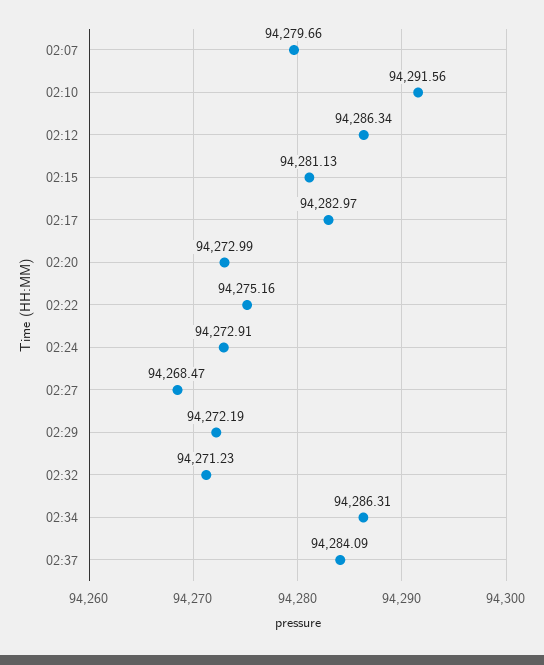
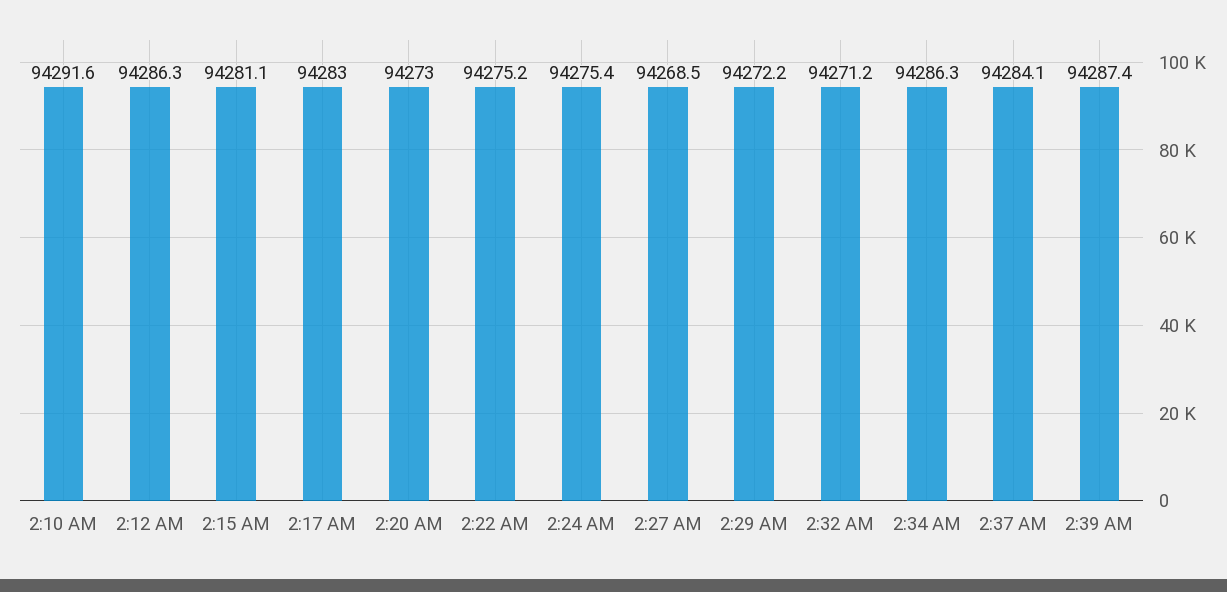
02:07: 94279.66 -> none
02:24: 94272.91 -> 94275.4
2:39 AM: none -> 94287.4

